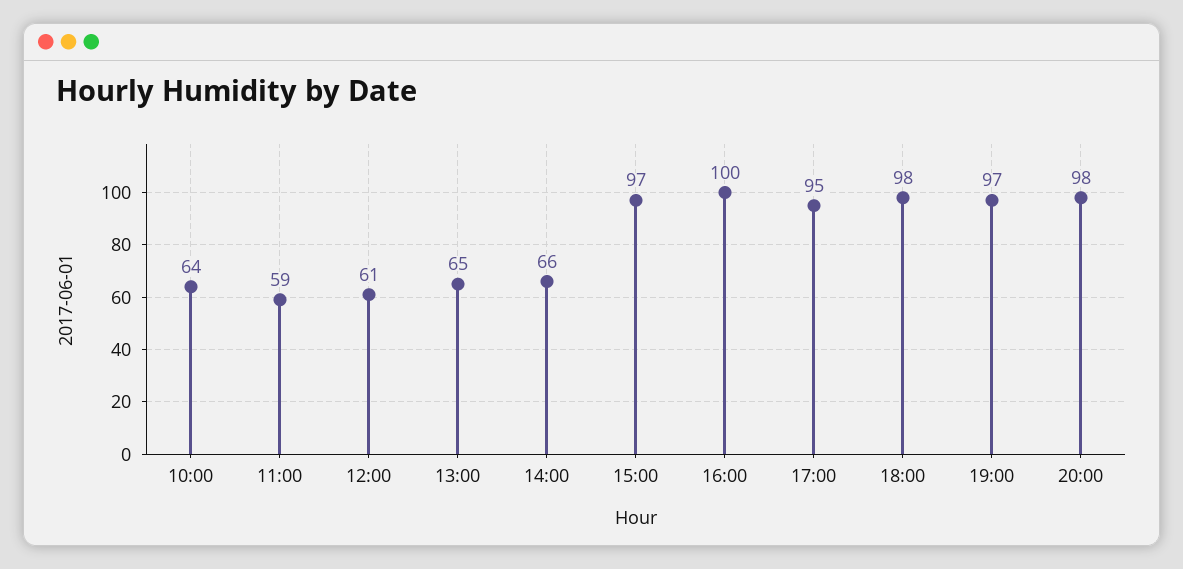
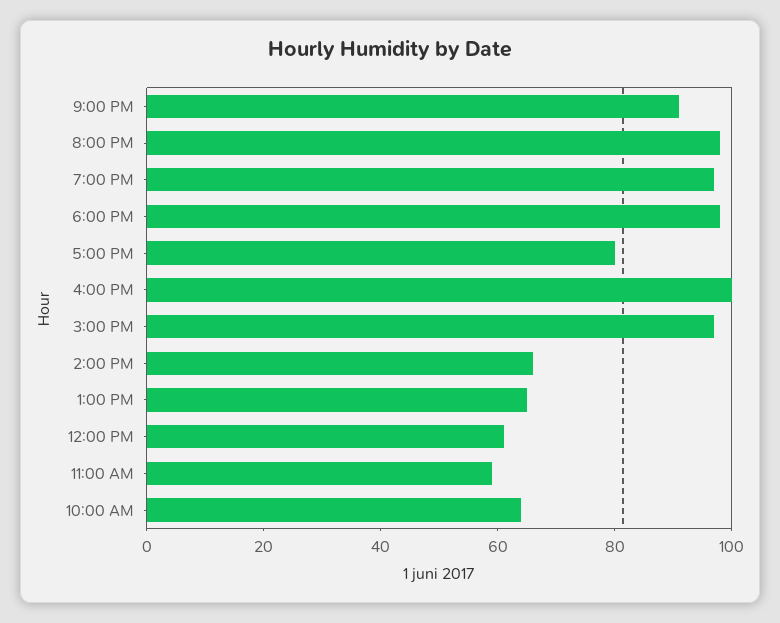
17:00: 95 -> 80
9:00 PM: none -> 90

